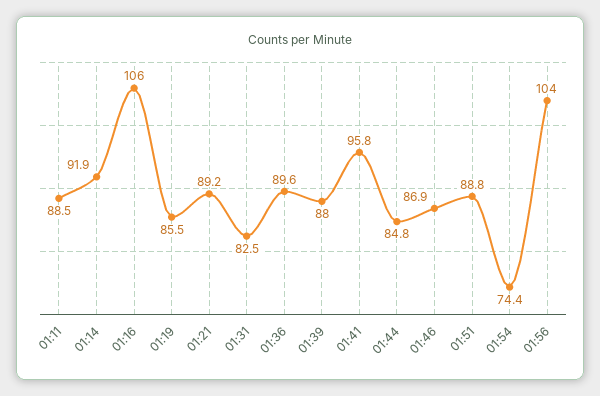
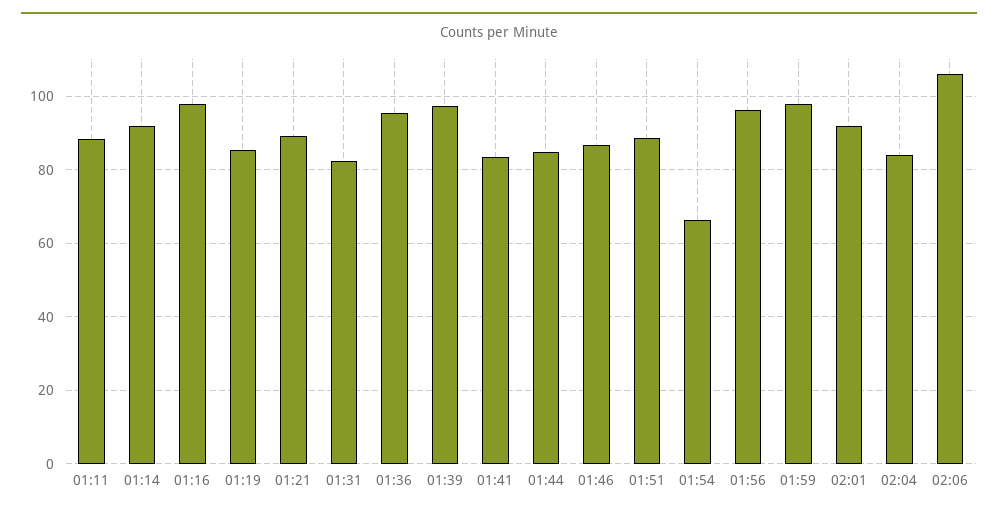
01:16: 106 -> 98
01:36: 89.6 -> 96
01:39: 88 -> 98
01:41: 95.8 -> 84
01:54: 74.4 -> 66
01:56: 104 -> 96
01:59: none -> 98
02:01: none -> 92
02:04: none -> 84
02:06: none -> 106

